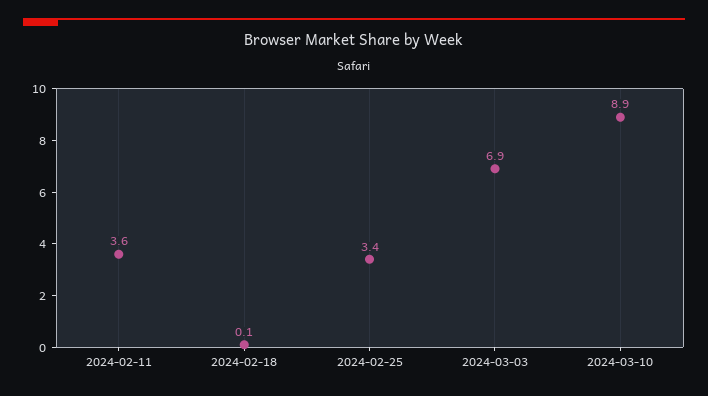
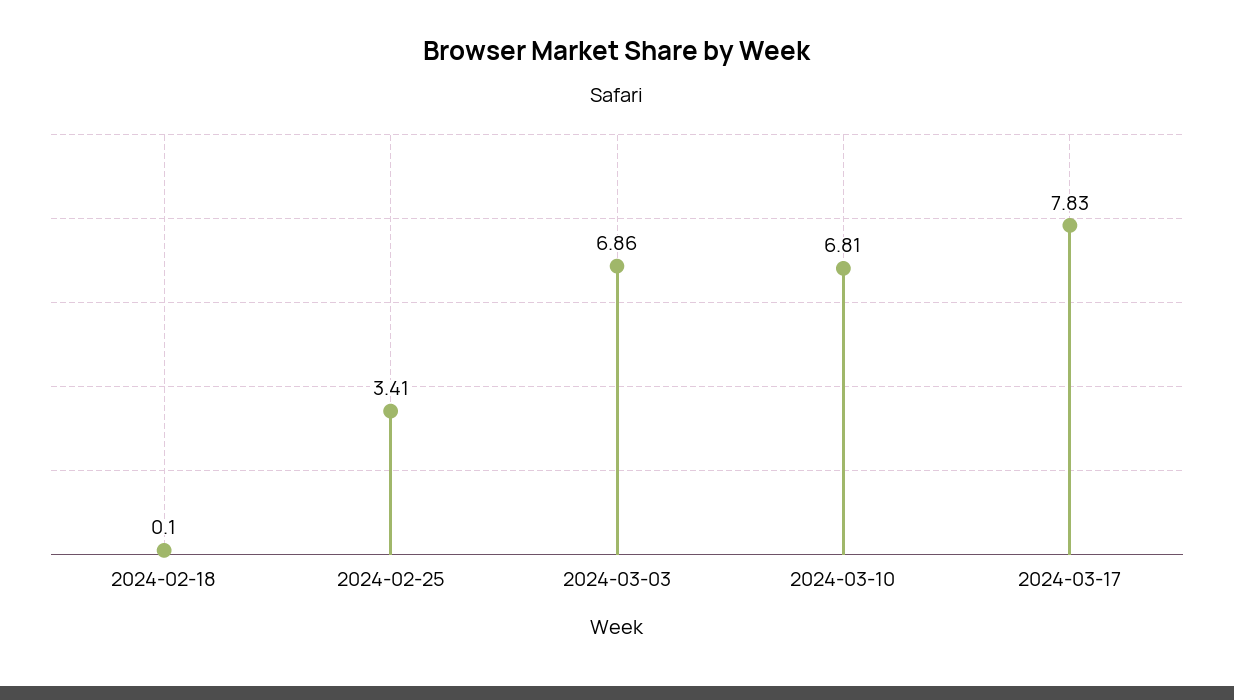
2024-02-11: 3.6 -> none
2024-03-10: 8.9 -> 6.81
2024-03-17: none -> 7.83

